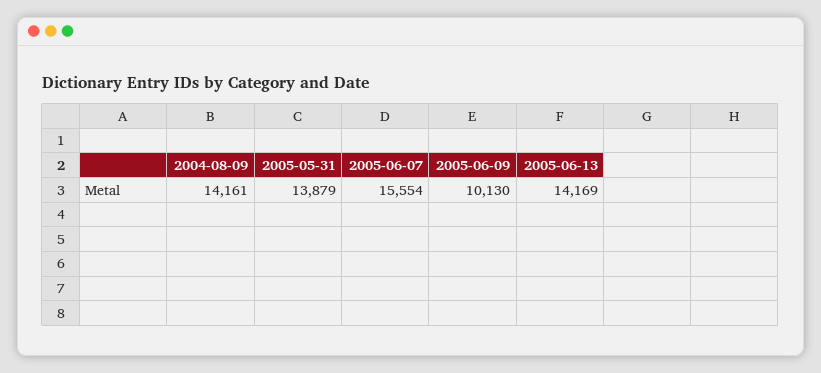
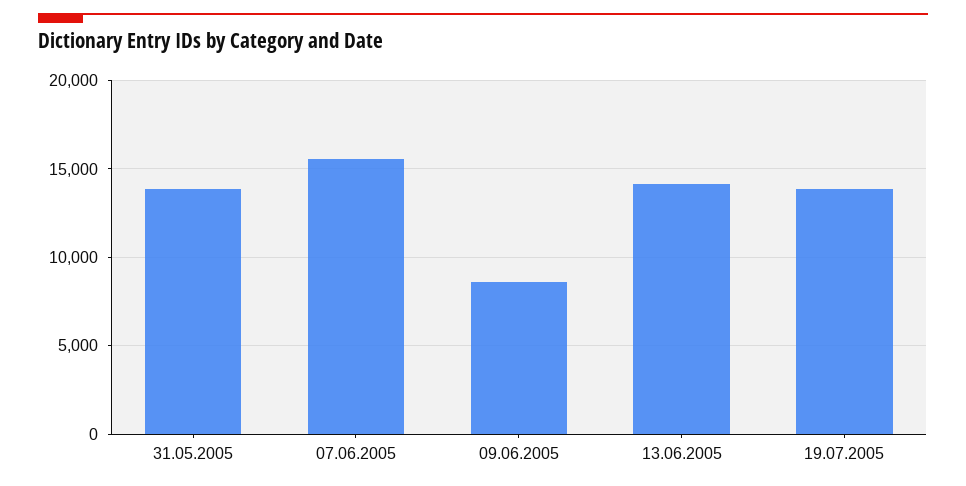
2004-08-09: 14161 -> none
2005-06-09: 10130 -> 8500
19.07.2005: none -> 14000

